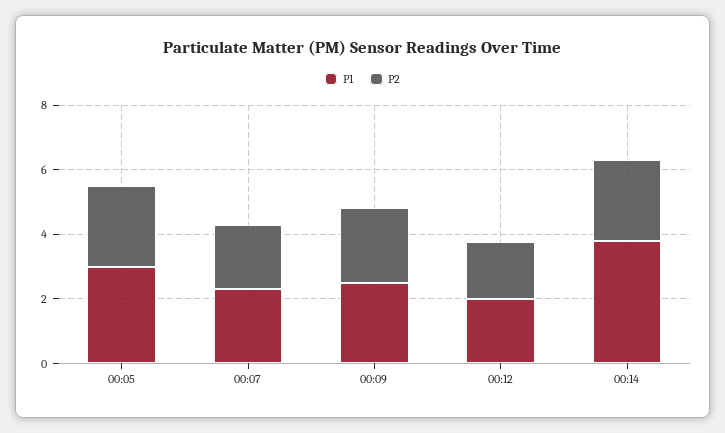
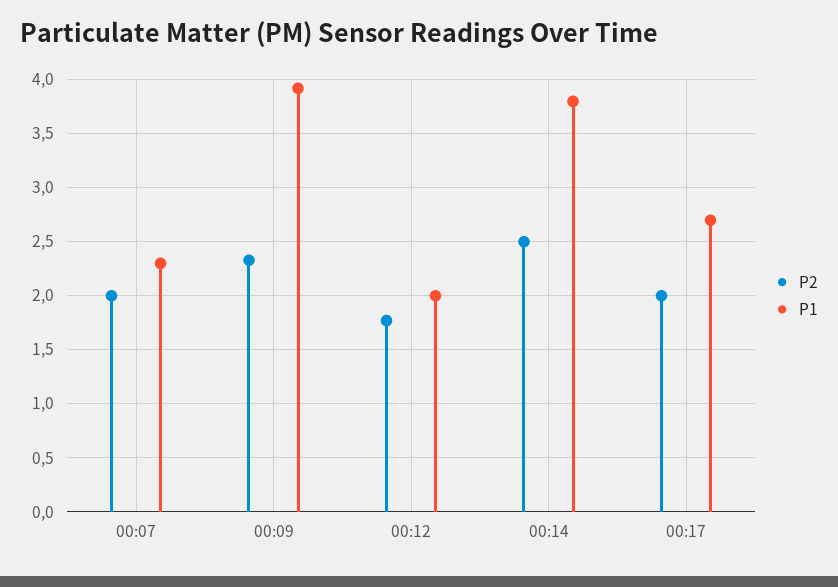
P1, 00:05: 3 -> none
P2, 00:05: 2.5 -> none
P1, 00:09: 2.5 -> 3.9
P2, 00:17: none -> 2
P1, 00:17: none -> 2.7

